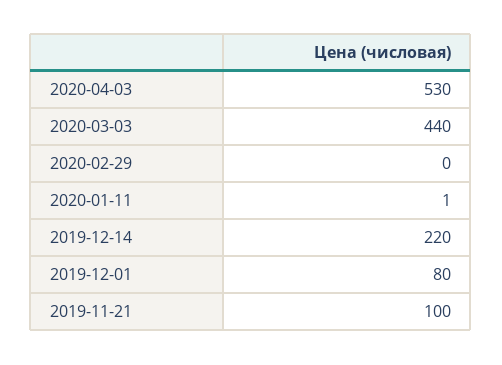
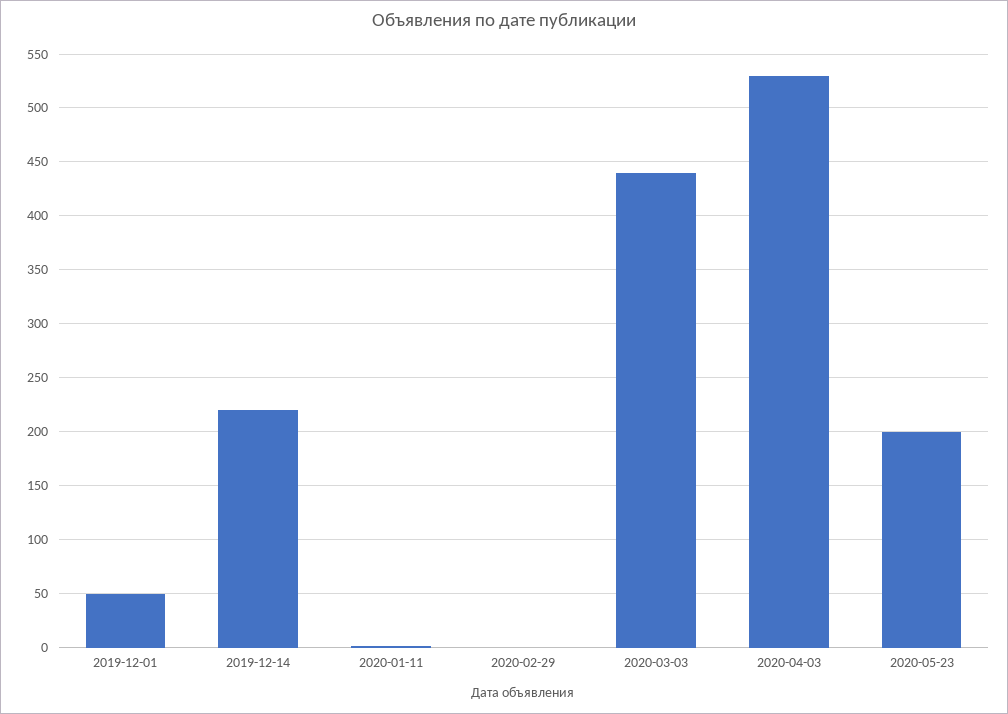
2019-12-01: 80 -> 50
2019-11-21: 100 -> none
2020-05-23: none -> 200

